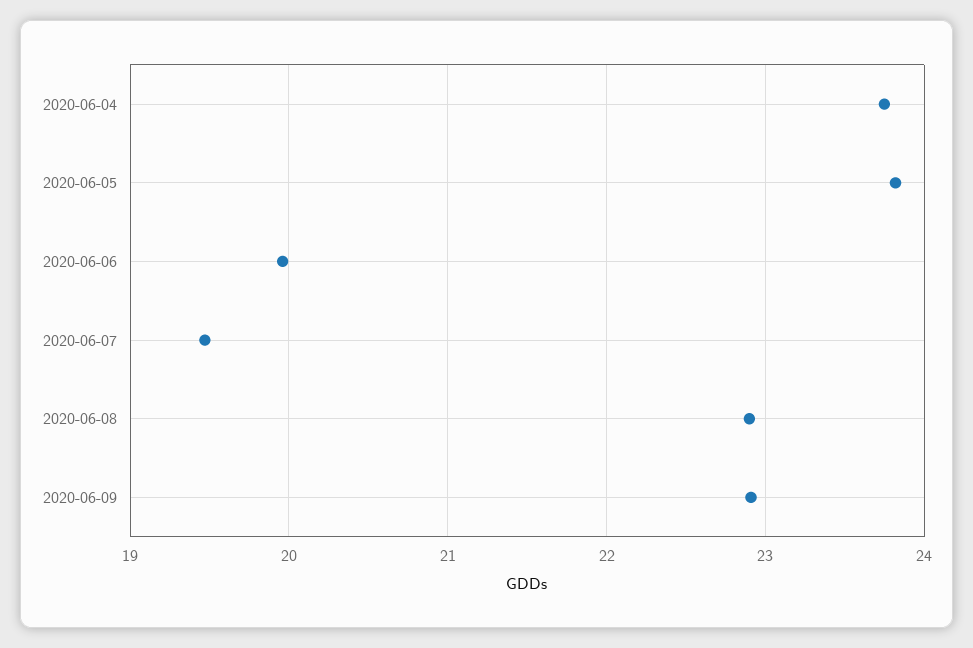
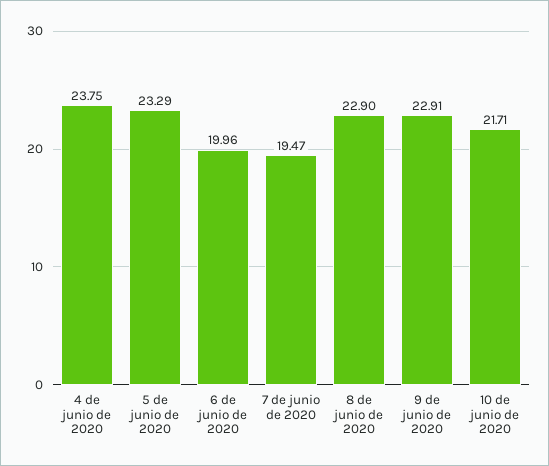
2020-06-05: 23.8 -> 23.29
10 de junio de 2020: none -> 21.71

